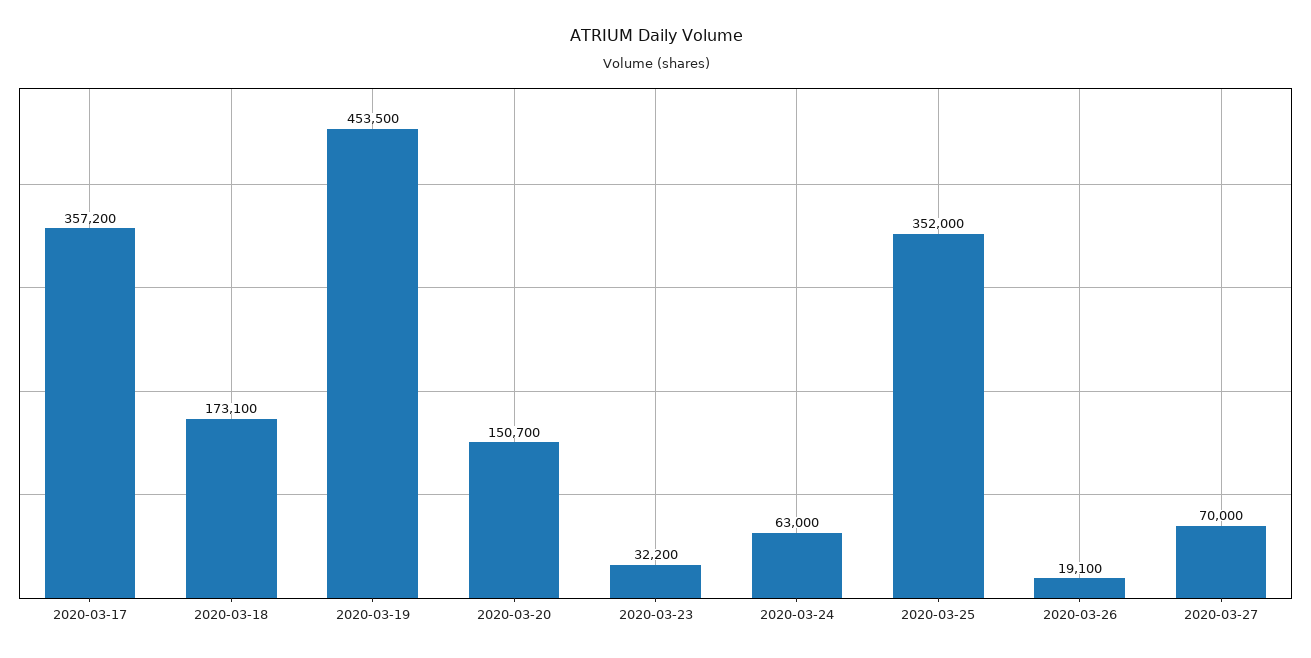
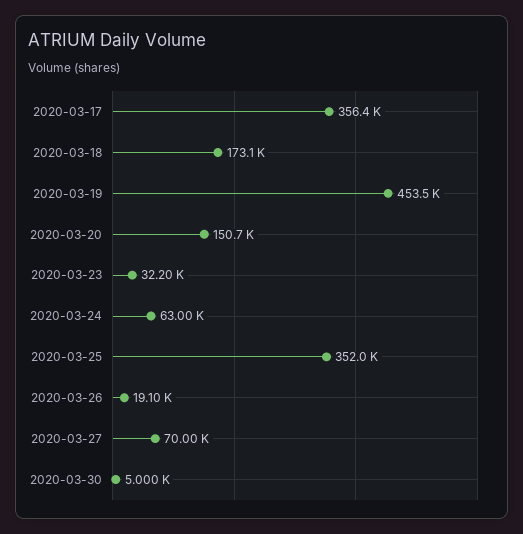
2020-03-17: 357200 -> 356400
2020-03-30: none -> 5000

